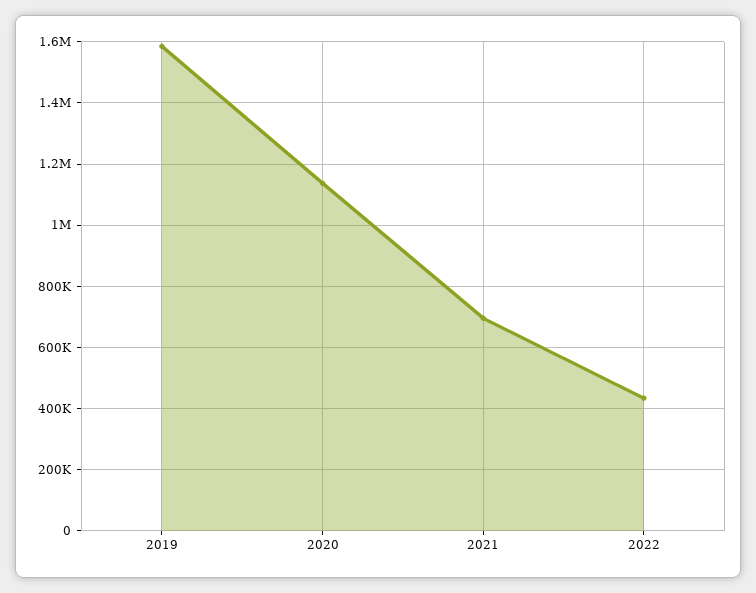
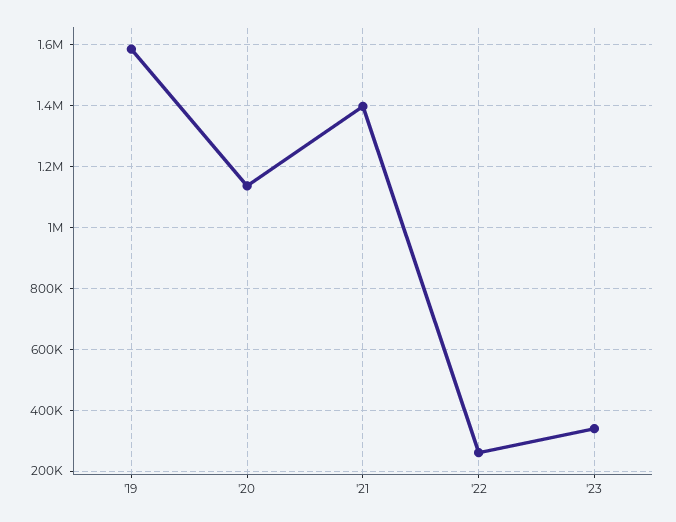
2021: 700000 -> 1400000
2022: 440000 -> 260000
'23: none -> 340000

